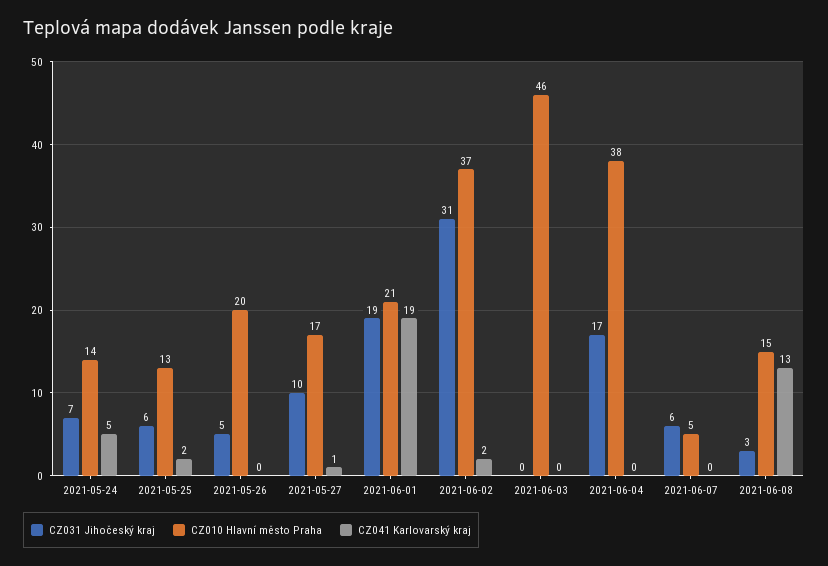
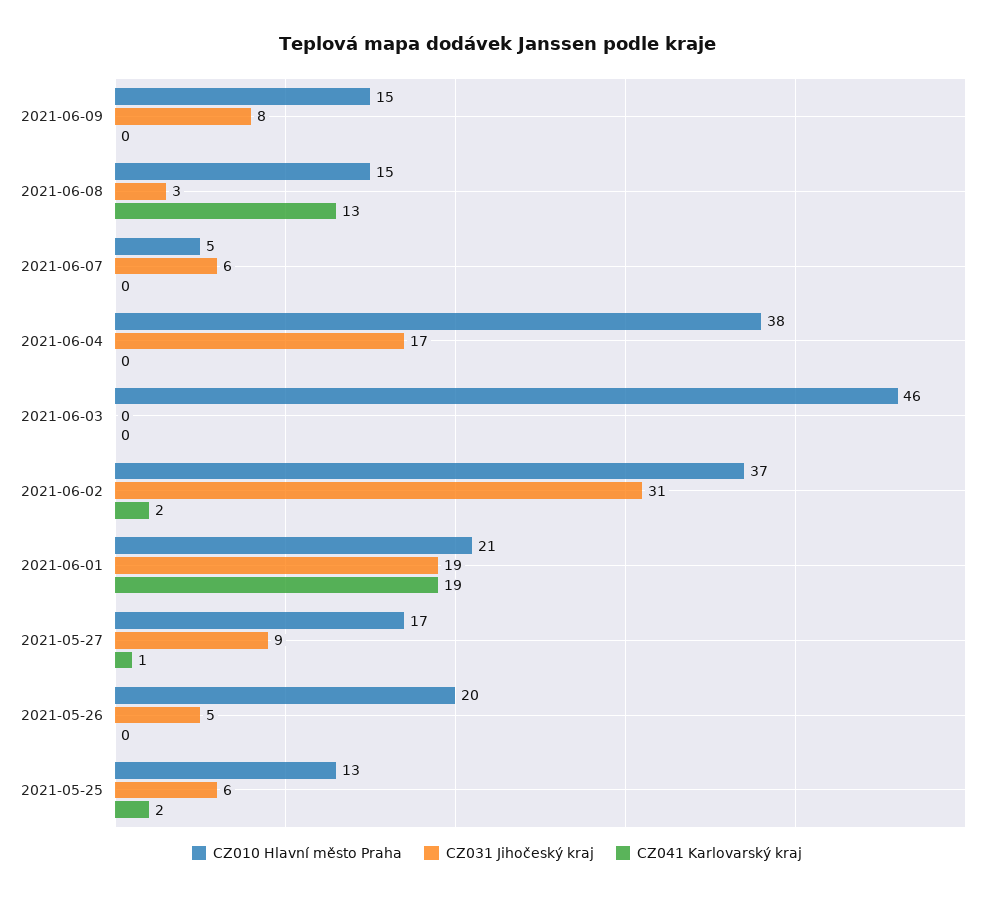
CZ031 Jihočeský kraj, 2021-05-24: 7 -> none
CZ010 Hlavní město Praha, 2021-05-24: 14 -> none
CZ041 Karlovarský kraj, 2021-05-24: 5 -> none
CZ031 Jihočeský kraj, 2021-05-27: 10 -> 9
CZ010 Hlavní město Praha, 2021-06-09: none -> 15
CZ031 Jihočeský kraj, 2021-06-09: none -> 8
CZ041 Karlovarský kraj, 2021-06-09: none -> 0

